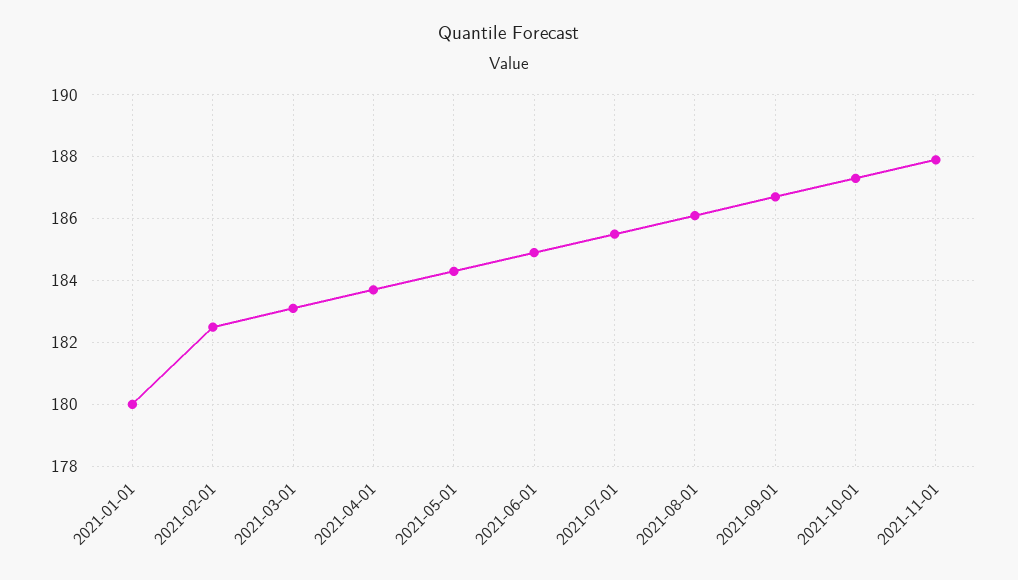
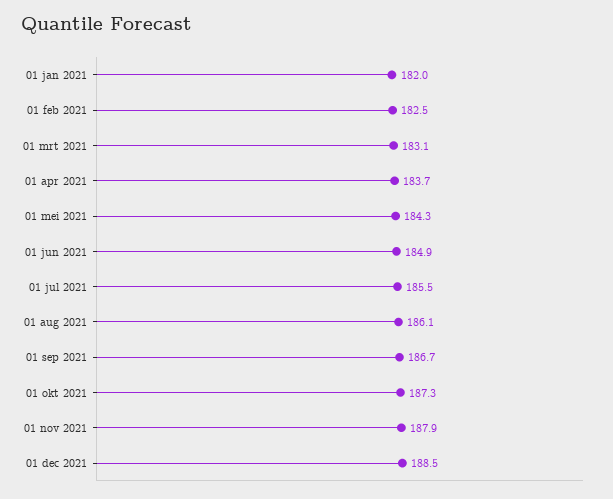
2021-01-01: 180 -> 182
01 dec 2021: none -> 188.5

